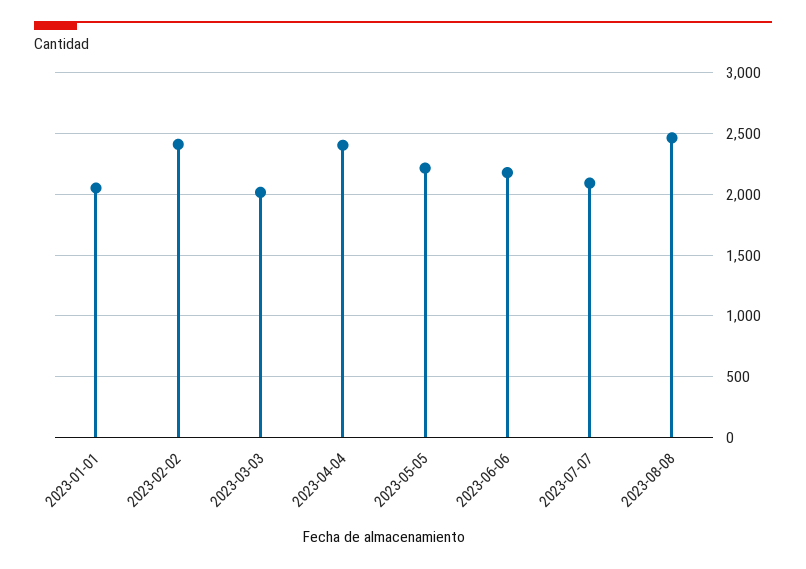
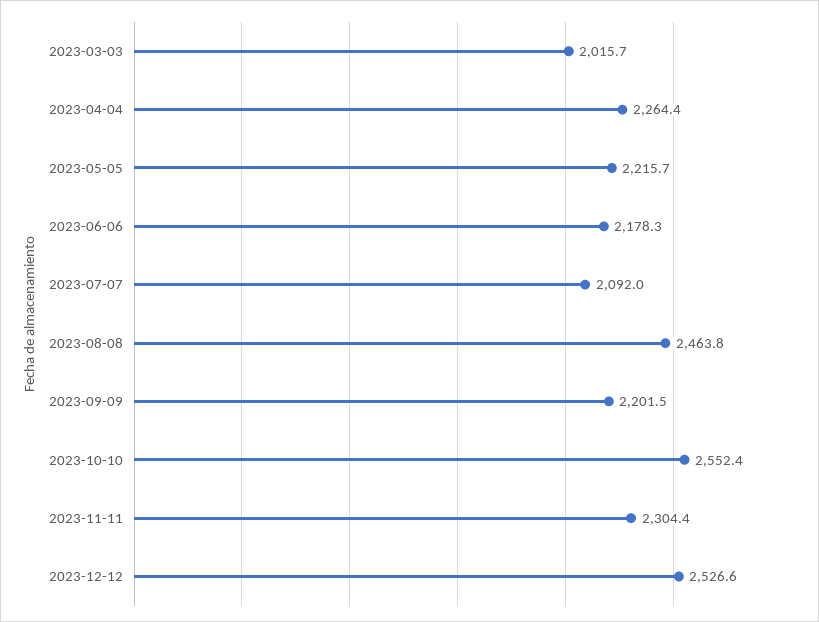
2023-01-01: 2050 -> none
2023-02-02: 2400 -> none
2023-04-04: 2400 -> 2264.4
2023-09-09: none -> 2201.5
2023-10-10: none -> 2552.4
2023-11-11: none -> 2304.4
2023-12-12: none -> 2526.6

